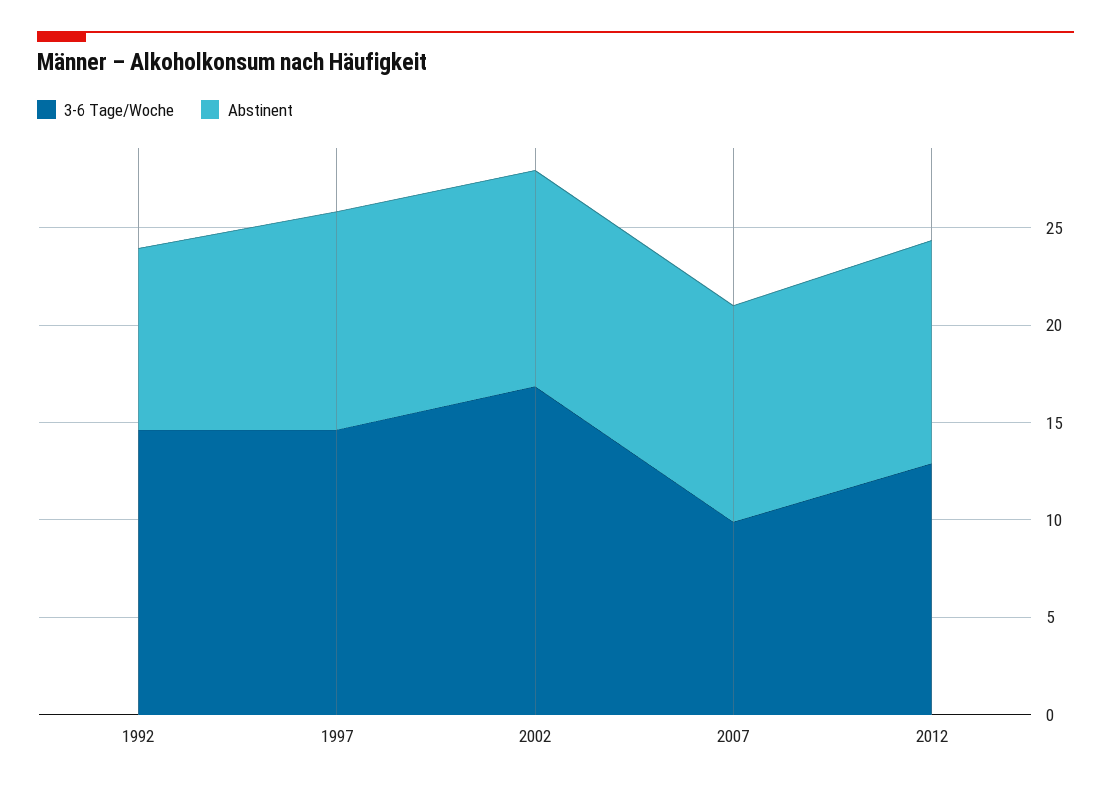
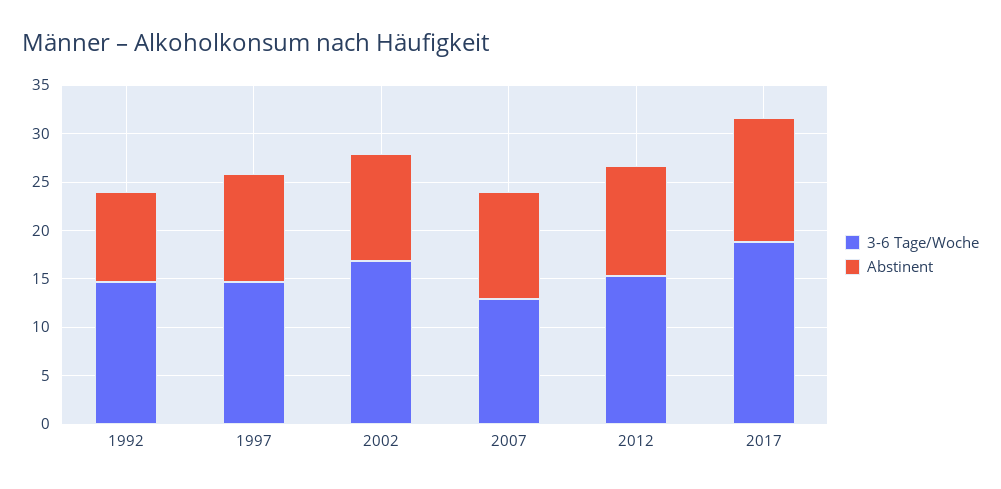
3-6 Tage/Woche, 2007: 10 -> 13
3-6 Tage/Woche, 2012: 13 -> 15
3-6 Tage/Woche, 2017: none -> 19
Abstinent, 2017: none -> 13

